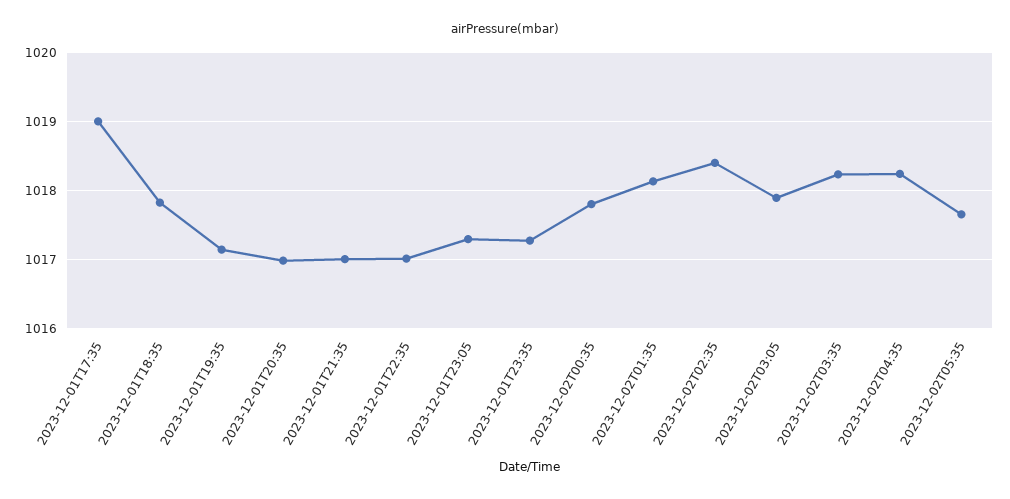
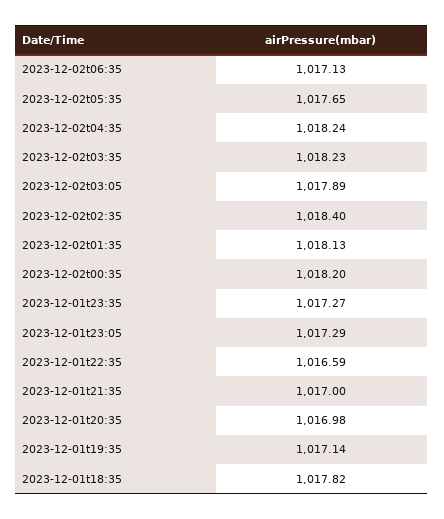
2023-12-01T17:35: 1019 -> none
2023-12-01T22:35: 1017 -> 1016.59
2023-12-02T00:35: 1017.8 -> 1018.2
2023-12-02t06:35: none -> 1017.13

